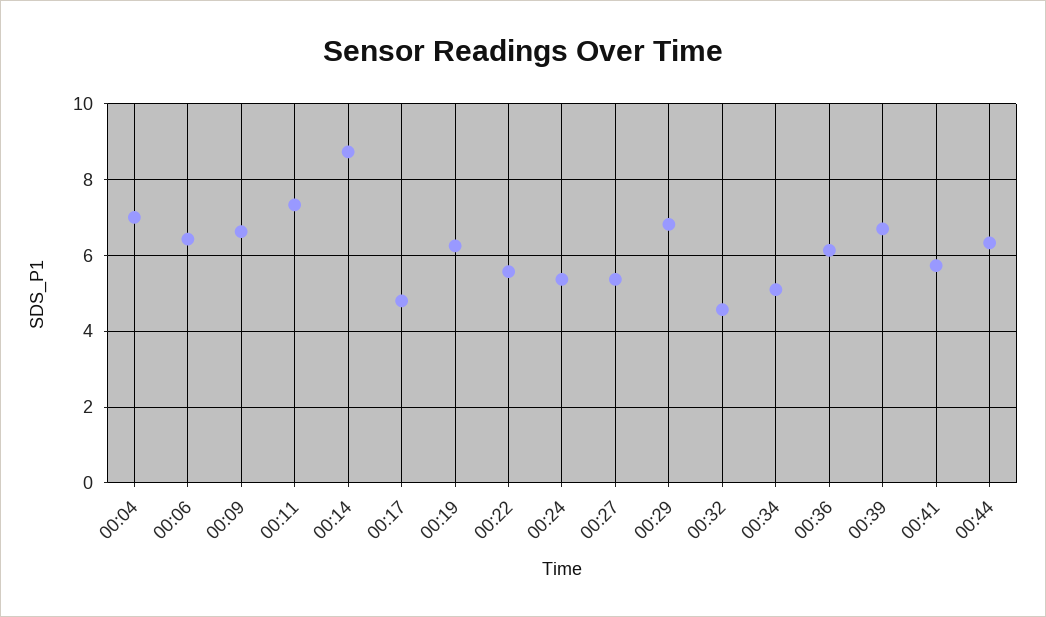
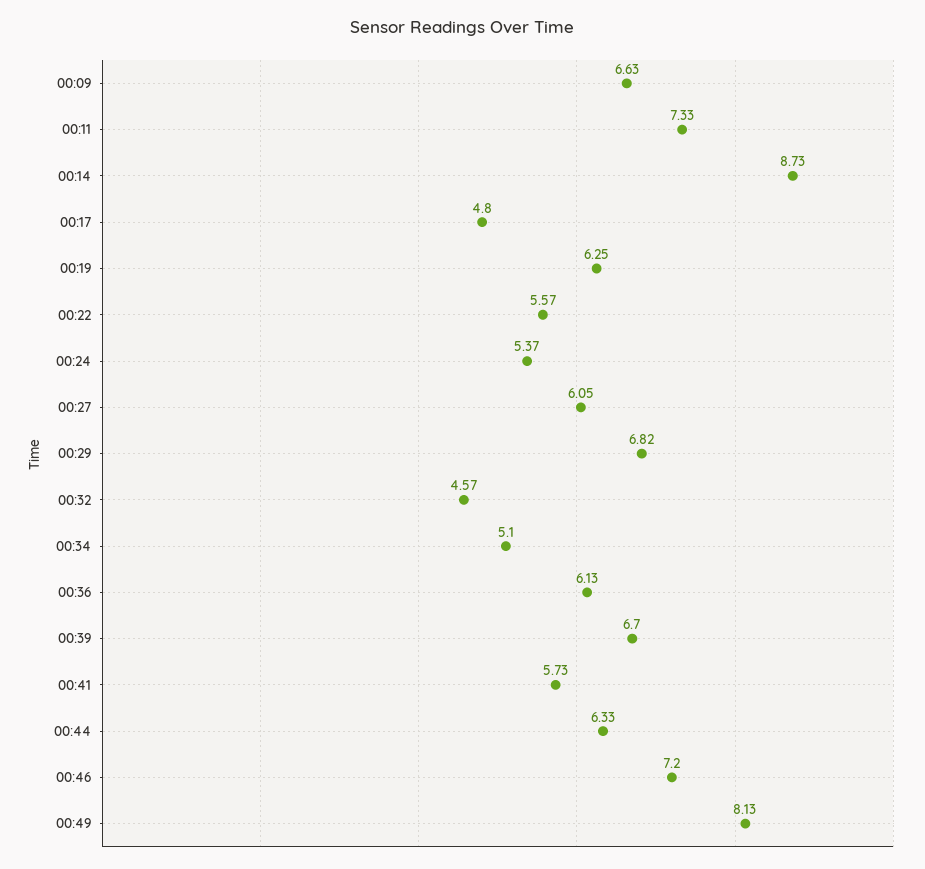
00:04: 7 -> none
00:06: 6.4 -> none
00:27: 5.4 -> 6.05
00:46: none -> 7.2
00:49: none -> 8.13

